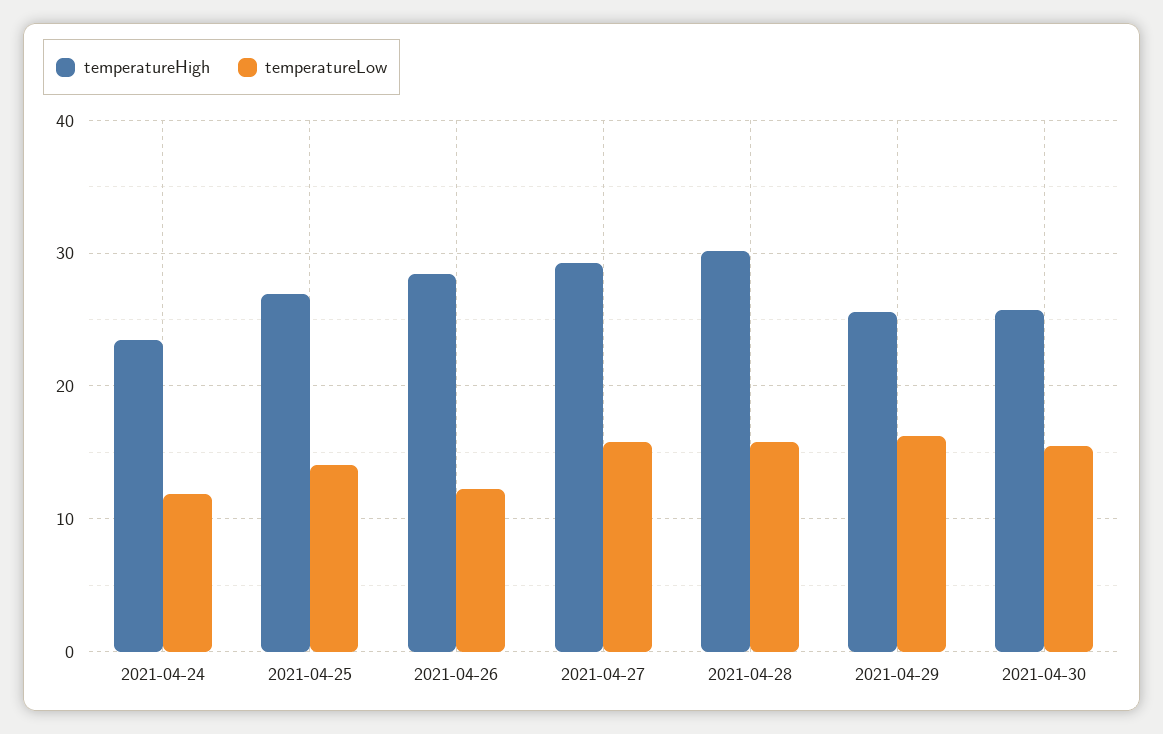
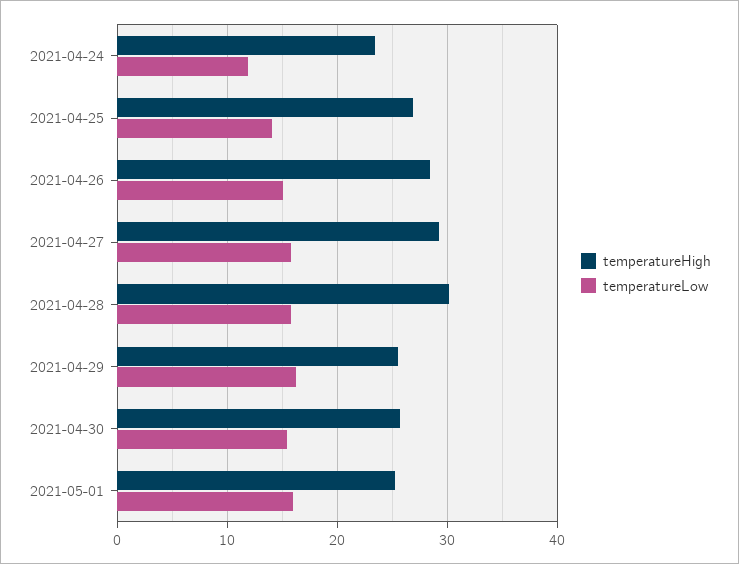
temperatureLow, 2021-04-26: 12 -> 15
temperatureHigh, 2021-05-01: none -> 25
temperatureLow, 2021-05-01: none -> 16

